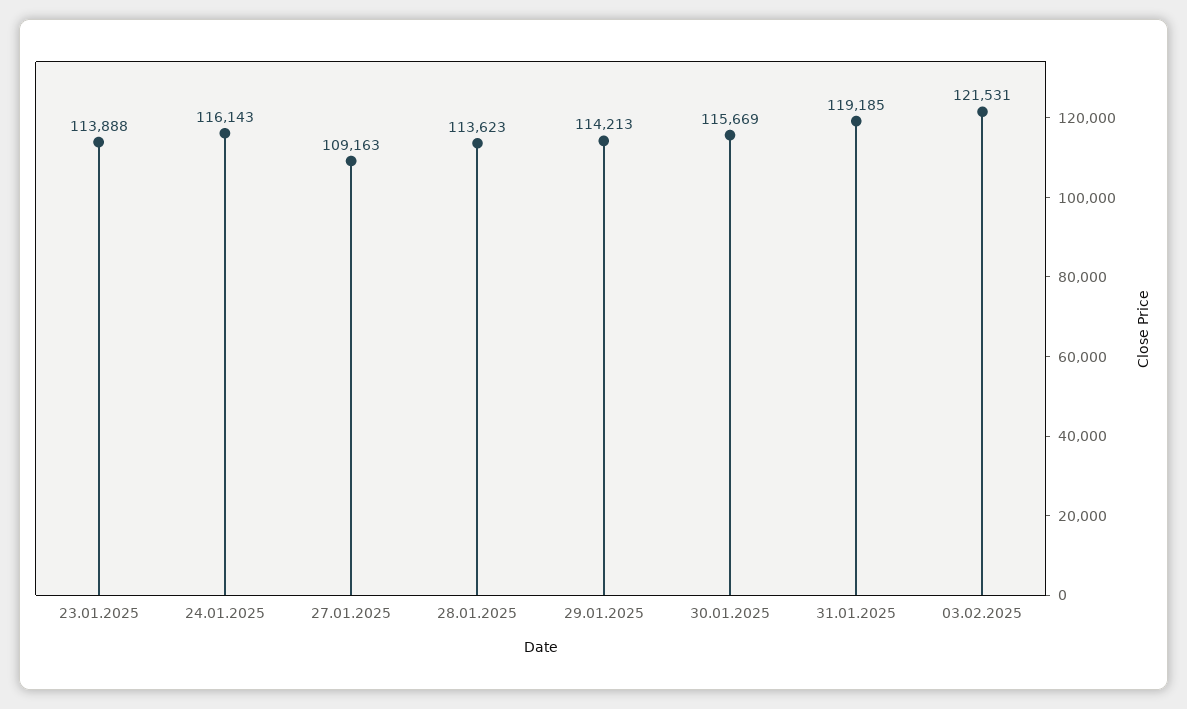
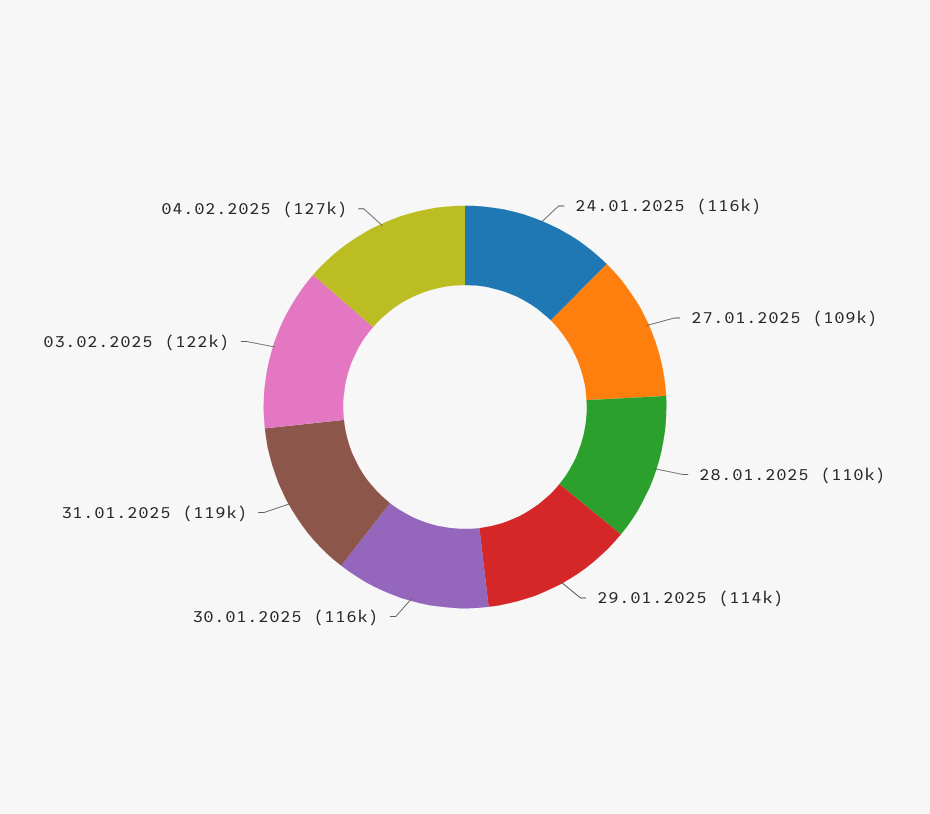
23.01.2025: 113888 -> none
28.01.2025: 113623 -> 110000
04.02.2025: none -> 127000

